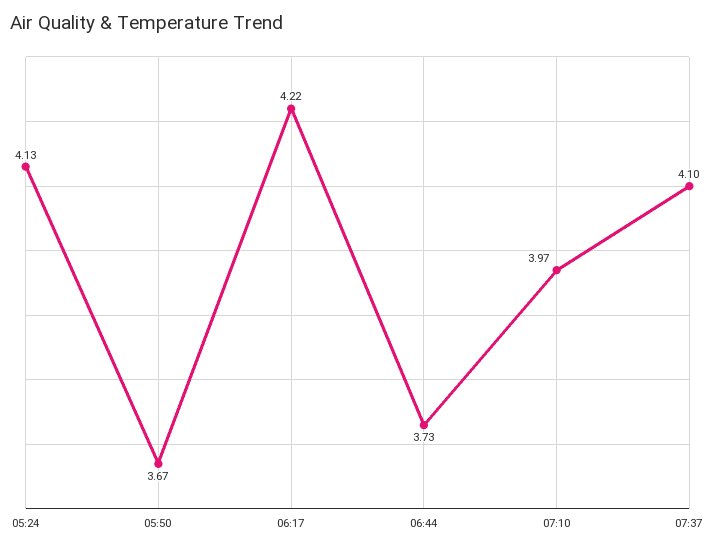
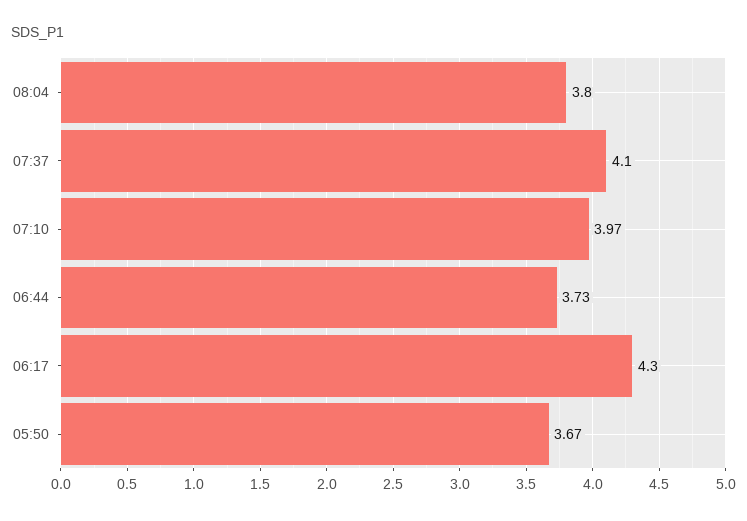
05:24: 4.13 -> none
06:17: 4.22 -> 4.3
08:04: none -> 3.8

